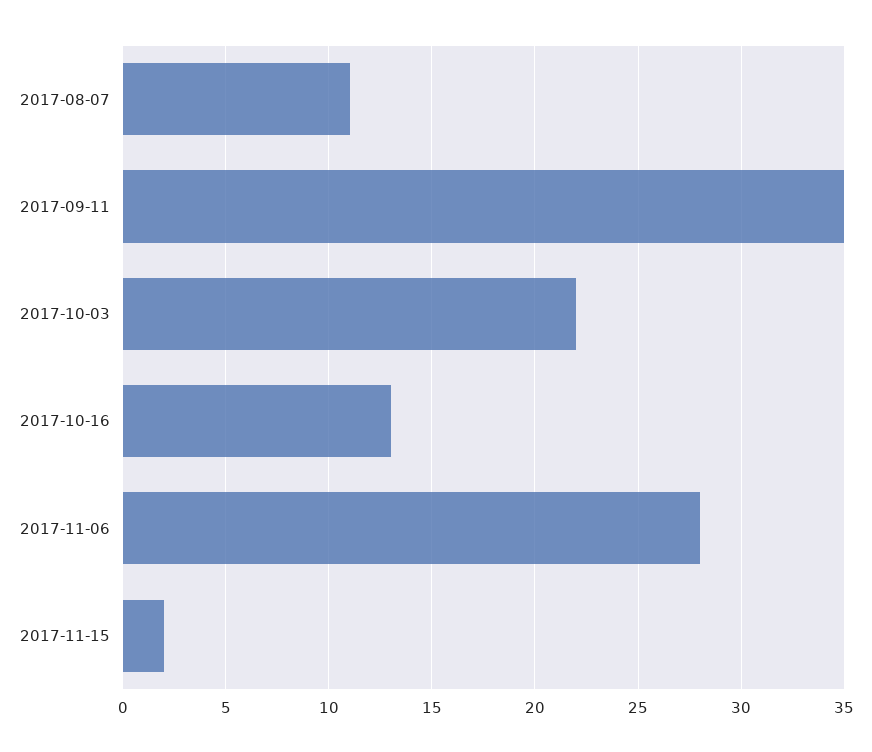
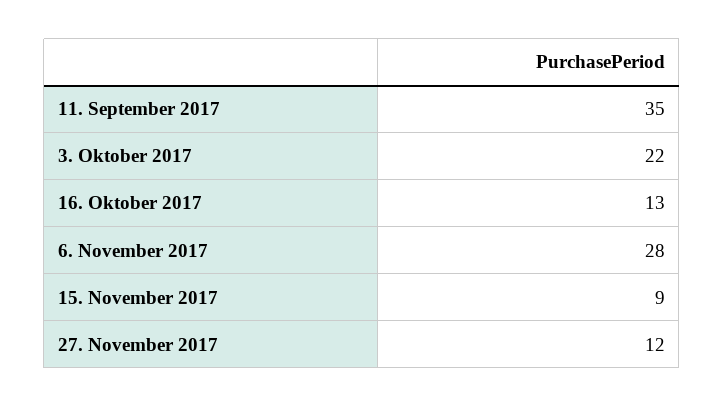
2017-08-07: 11 -> none
2017-11-15: 2 -> 9
27. November 2017: none -> 12

